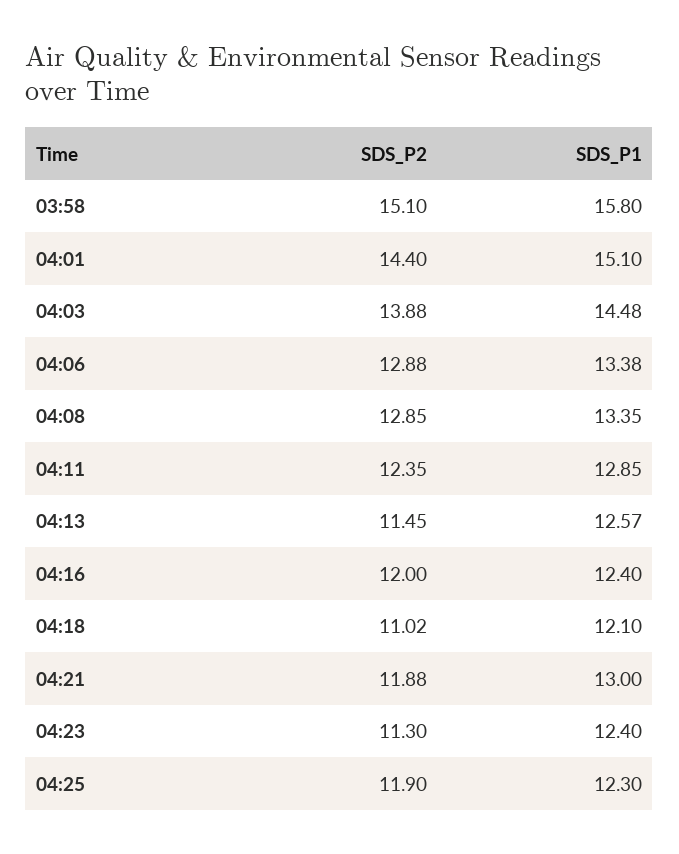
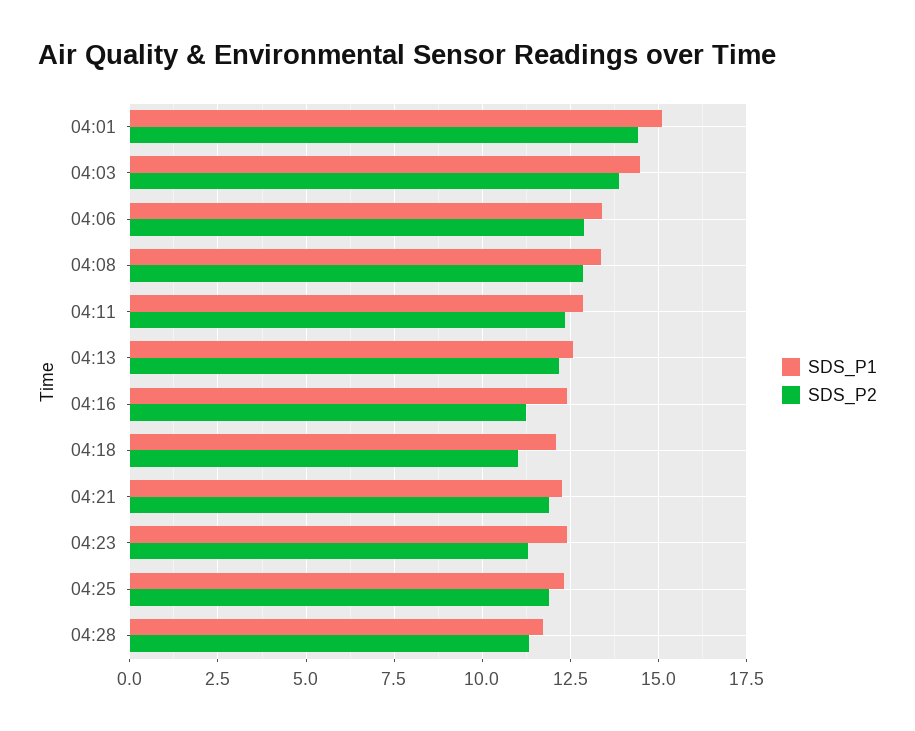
SDS_P2, 03:58: 15.1 -> none
SDS_P1, 03:58: 15.8 -> none
SDS_P2, 04:13: 11.45 -> 12.25
SDS_P2, 04:16: 12 -> 11.25
SDS_P1, 04:21: 13 -> 12.25
SDS_P1, 04:28: none -> 11.75
SDS_P2, 04:28: none -> 11.25

